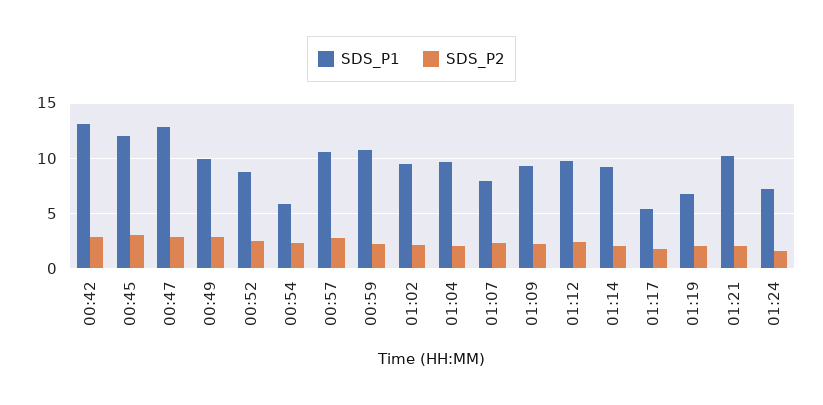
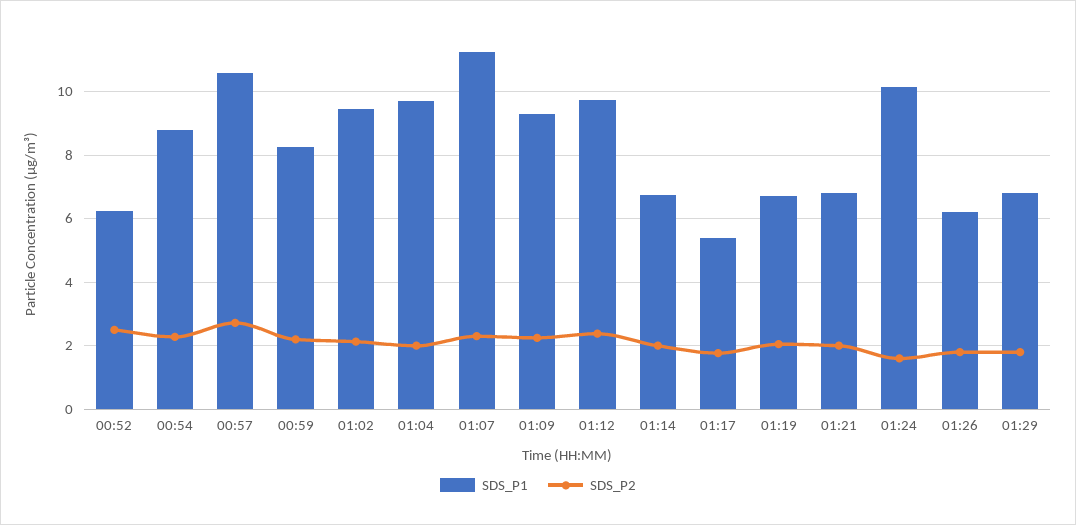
SDS_P1, 00:42: 13 -> none
SDS_P2, 00:42: 3 -> none
SDS_P1, 00:45: 12 -> none
SDS_P2, 00:45: 3 -> none
SDS_P1, 00:47: 13 -> none
SDS_P2, 00:47: 3 -> none
SDS_P1, 00:49: 10 -> none
SDS_P2, 00:49: 3 -> none
SDS_P1, 00:52: 9 -> 6.2
SDS_P1, 00:54: 6 -> 8.8
SDS_P1, 00:59: 11 -> 8.2
SDS_P1, 01:07: 8 -> 11.2
SDS_P1, 01:14: 9 -> 6.8
SDS_P1, 01:21: 10 -> 6.8
SDS_P1, 01:24: 7 -> 10.2
SDS_P1, 01:26: none -> 6.2
SDS_P2, 01:26: none -> 1.8
SDS_P1, 01:29: none -> 6.8
SDS_P2, 01:29: none -> 1.8

